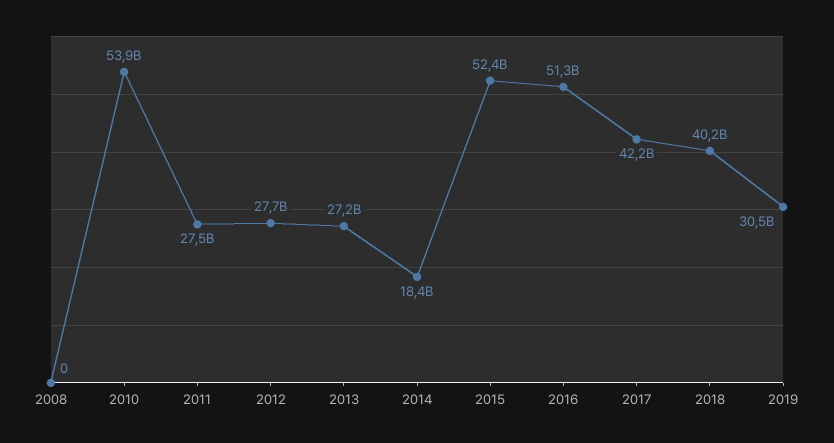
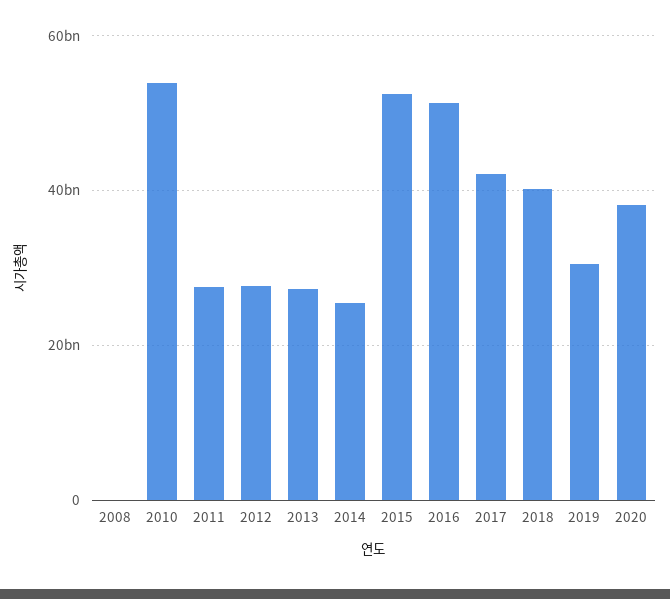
2014: 18400000000 -> 26000000000
2020: none -> 38000000000

